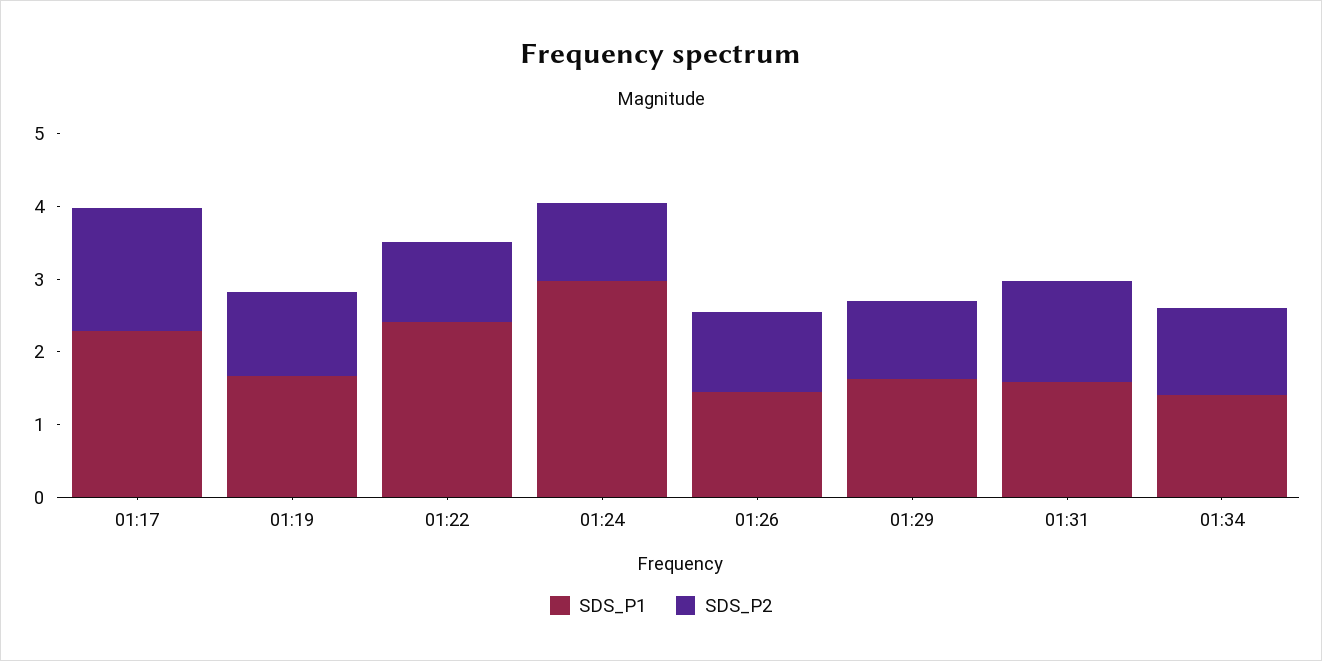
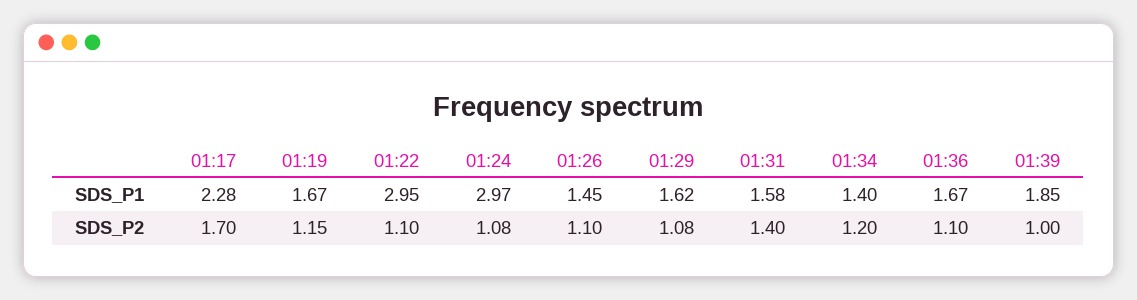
SDS_P1, 01:22: 2.4 -> 2.95
SDS_P1, 01:36: none -> 1.67
SDS_P1, 01:39: none -> 1.85
SDS_P2, 01:36: none -> 1.1
SDS_P2, 01:39: none -> 1

